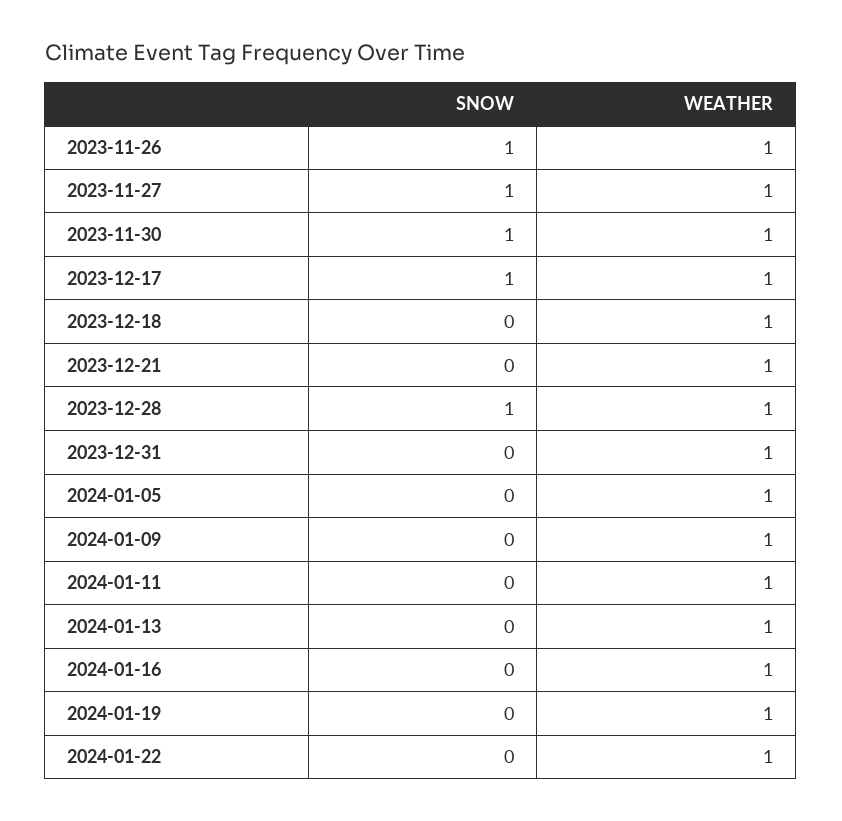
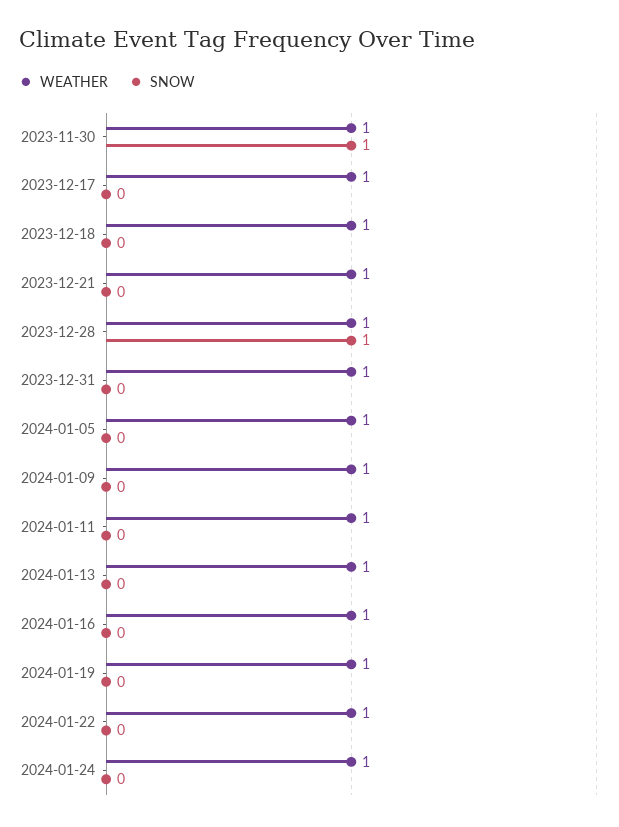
SNOW, 2023-11-26: 1 -> none
WEATHER, 2023-11-26: 1 -> none
SNOW, 2023-11-27: 1 -> none
WEATHER, 2023-11-27: 1 -> none
SNOW, 2023-12-17: 1 -> 0
WEATHER, 2024-01-24: none -> 1
SNOW, 2024-01-24: none -> 0

